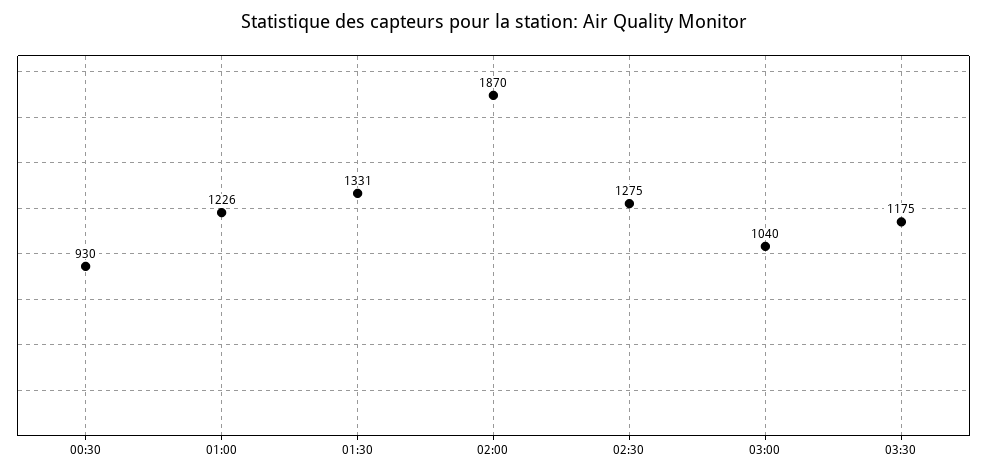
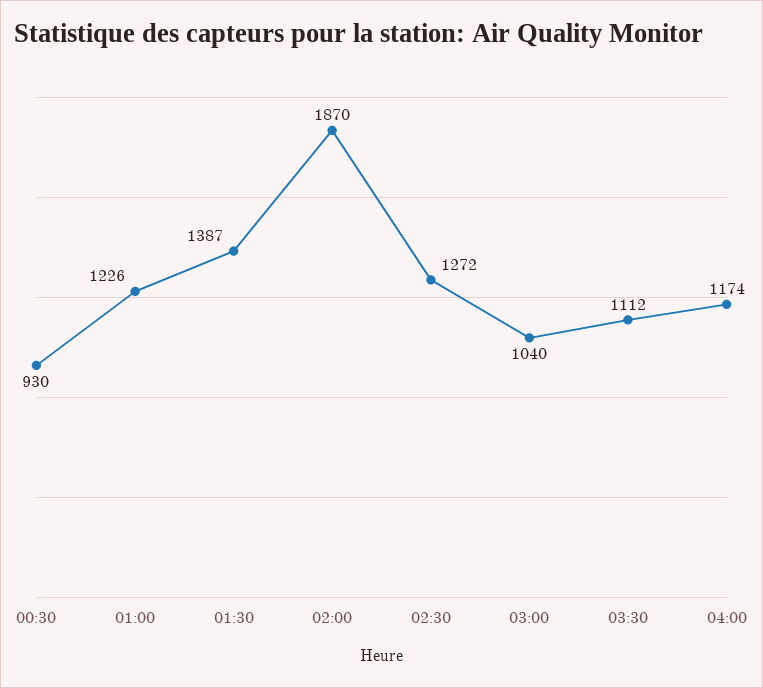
01:30: 1331 -> 1387
02:30: 1275 -> 1272
03:30: 1175 -> 1112
04:00: none -> 1174

